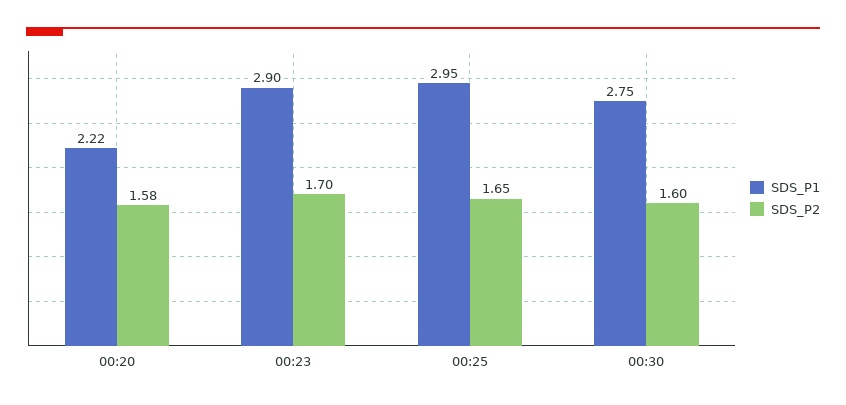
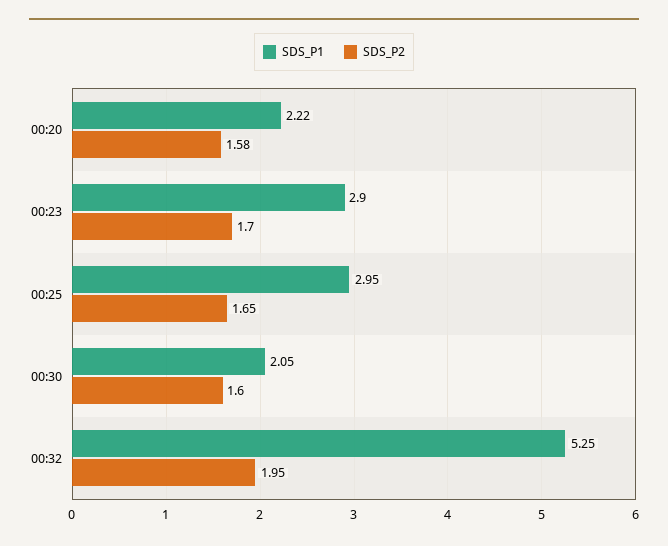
SDS_P1, 00:30: 2.75 -> 2.05
SDS_P1, 00:32: none -> 5.25
SDS_P2, 00:32: none -> 1.95

